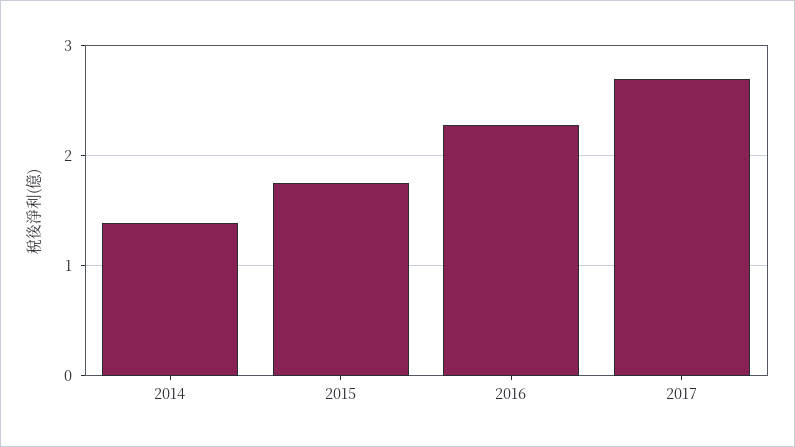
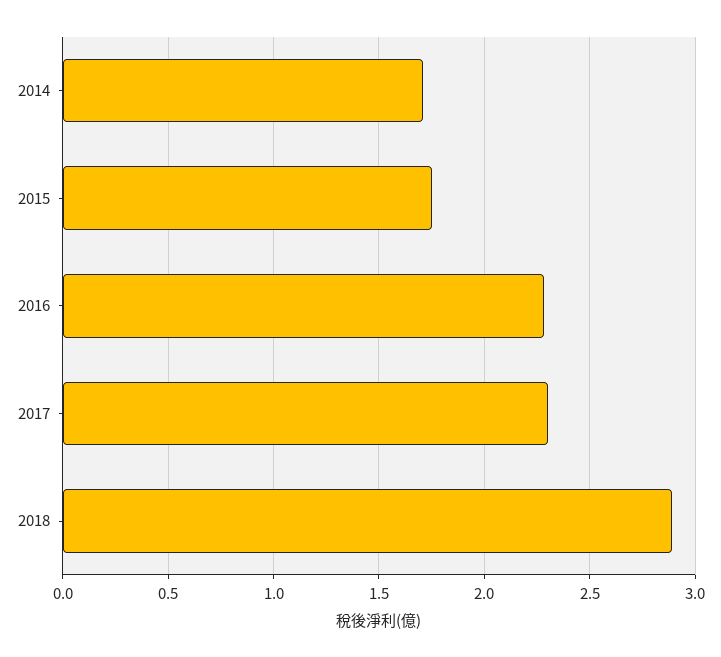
2014: 1.4 -> 1.7
2017: 2.7 -> 2.3
2018: none -> 2.9

